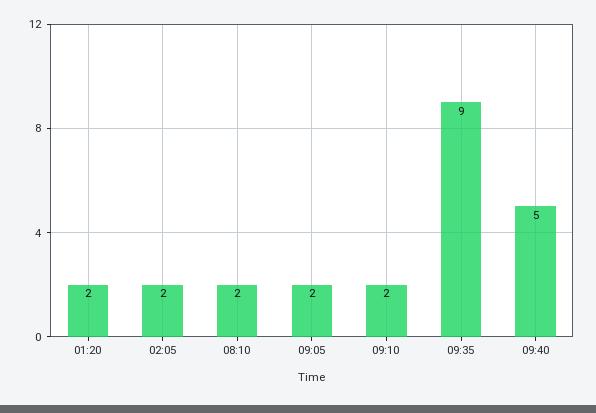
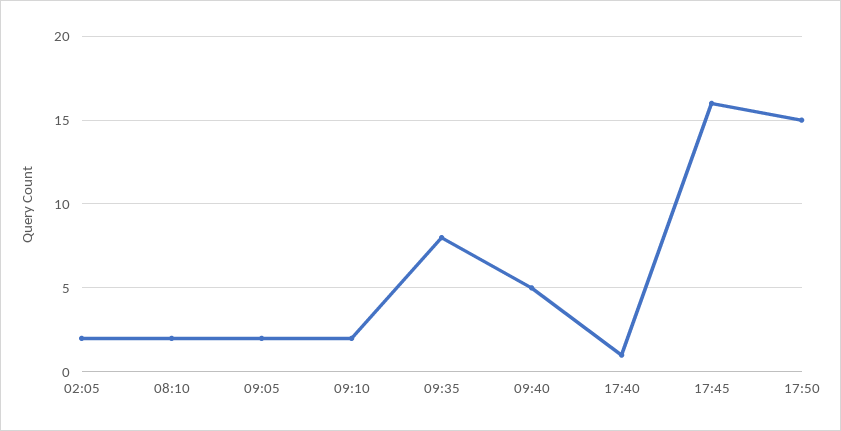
01:20: 2 -> none
09:35: 9 -> 8
17:40: none -> 1
17:45: none -> 16
17:50: none -> 15

